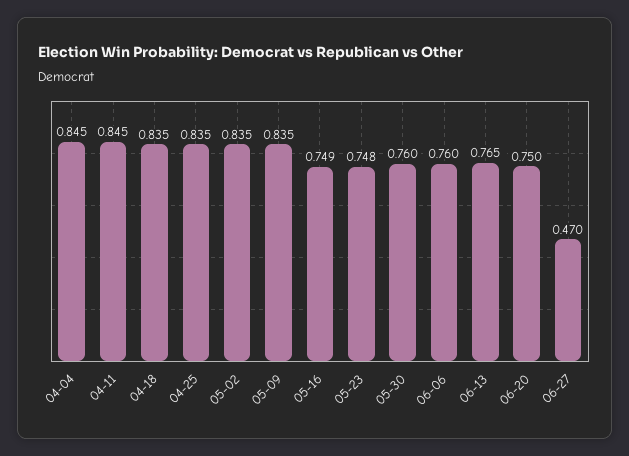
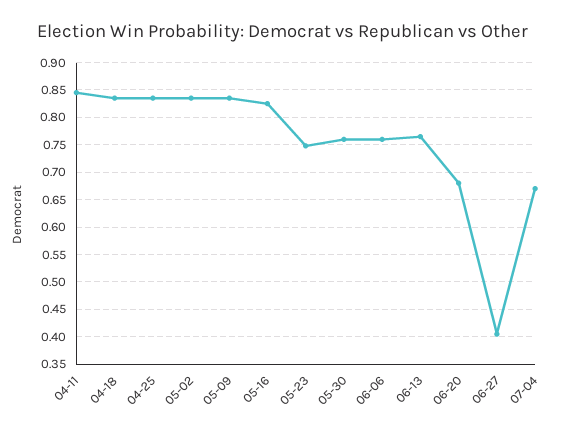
04-04: 0.845 -> none
05-16: 0.749 -> 0.825
06-20: 0.75 -> 0.675
06-27: 0.47 -> 0.4
07-04: none -> 0.675

